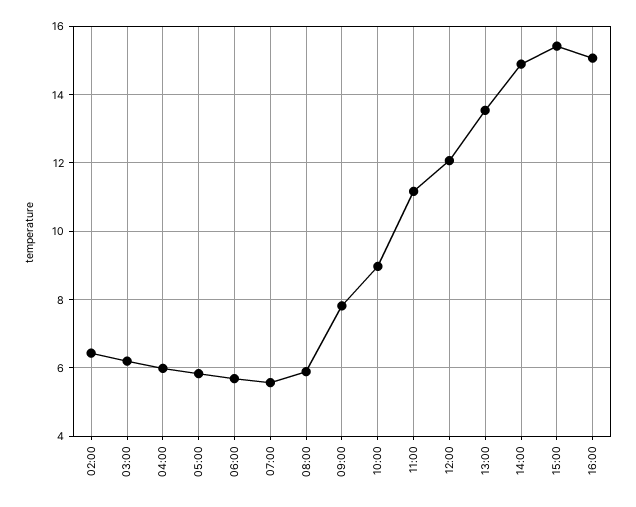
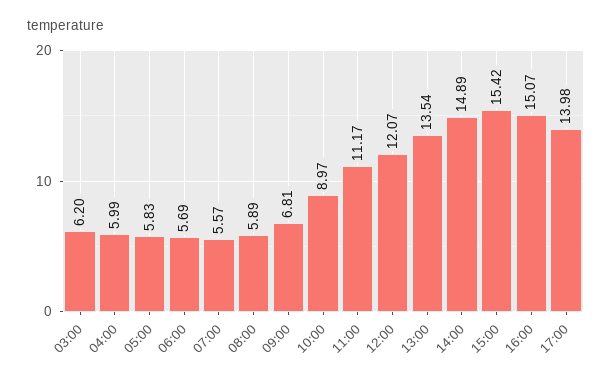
02:00: 6.4 -> none
09:00: 7.8 -> 6.81
17:00: none -> 13.98

